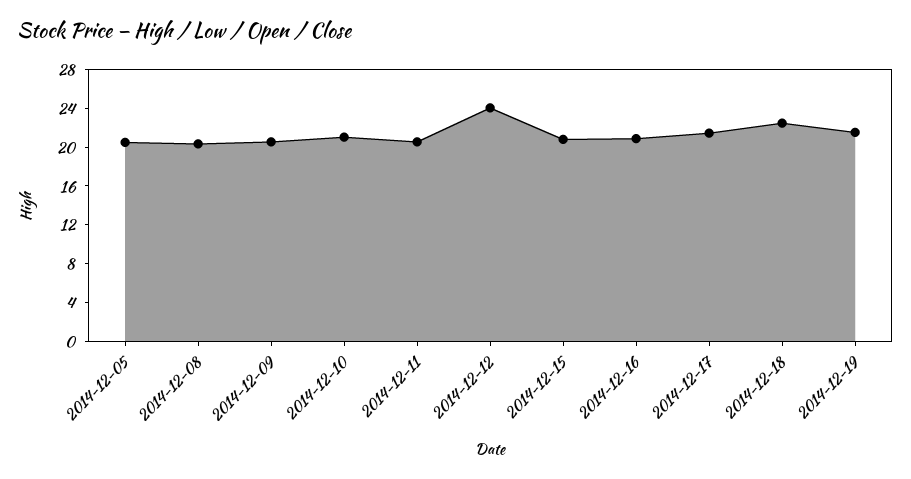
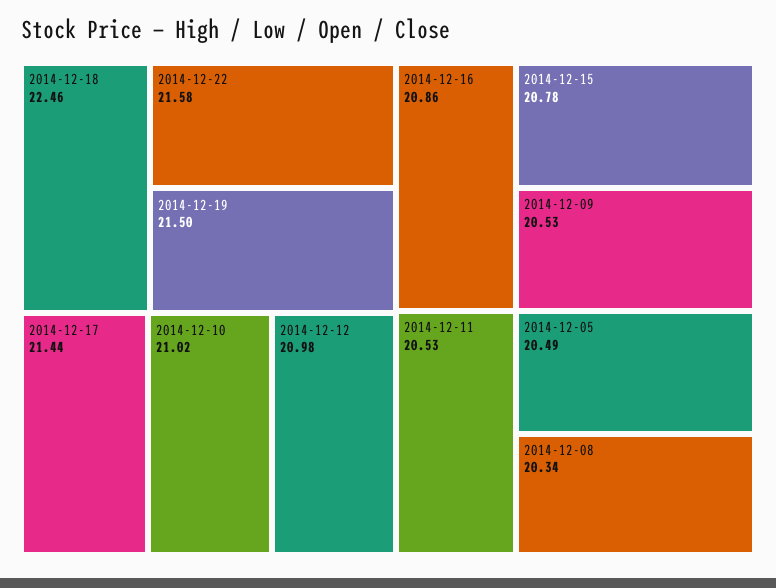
2014-12-12: 24 -> 20.98
2014-12-22: none -> 21.58

